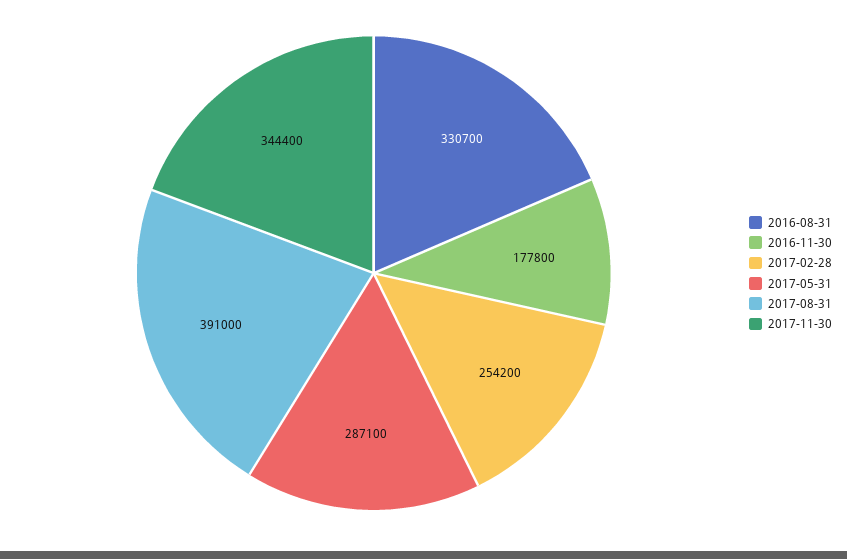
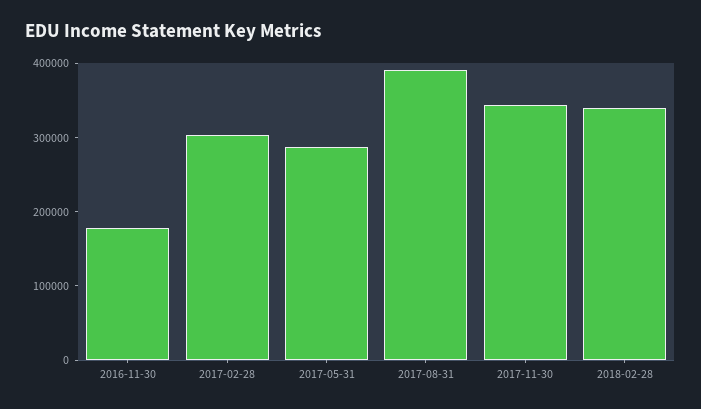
2016-08-31: 330700 -> none
2017-02-28: 254200 -> 300000
2018-02-28: none -> 340000

